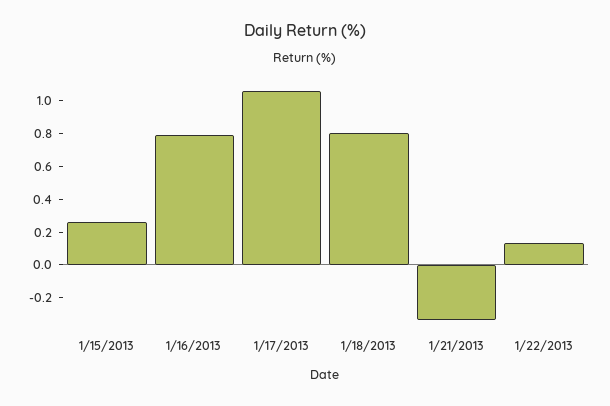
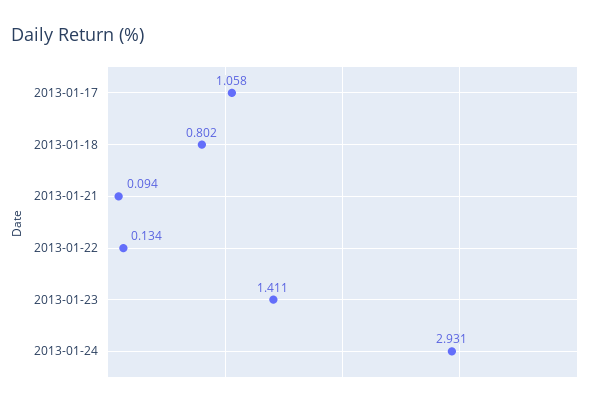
1/15/2013: 0.25 -> none
1/16/2013: 0.8 -> none
1/21/2013: -0.35 -> 0.094
2013-01-23: none -> 1.411
2013-01-24: none -> 2.931

